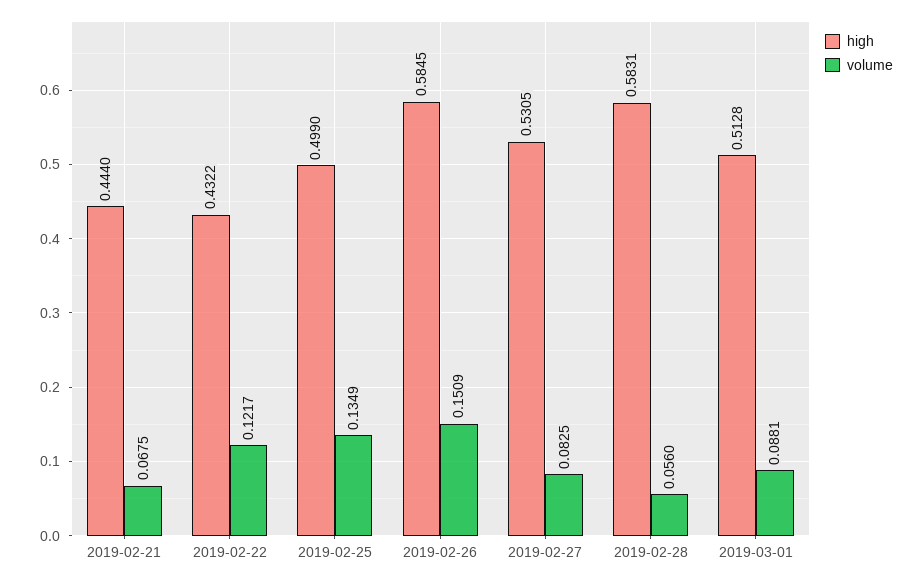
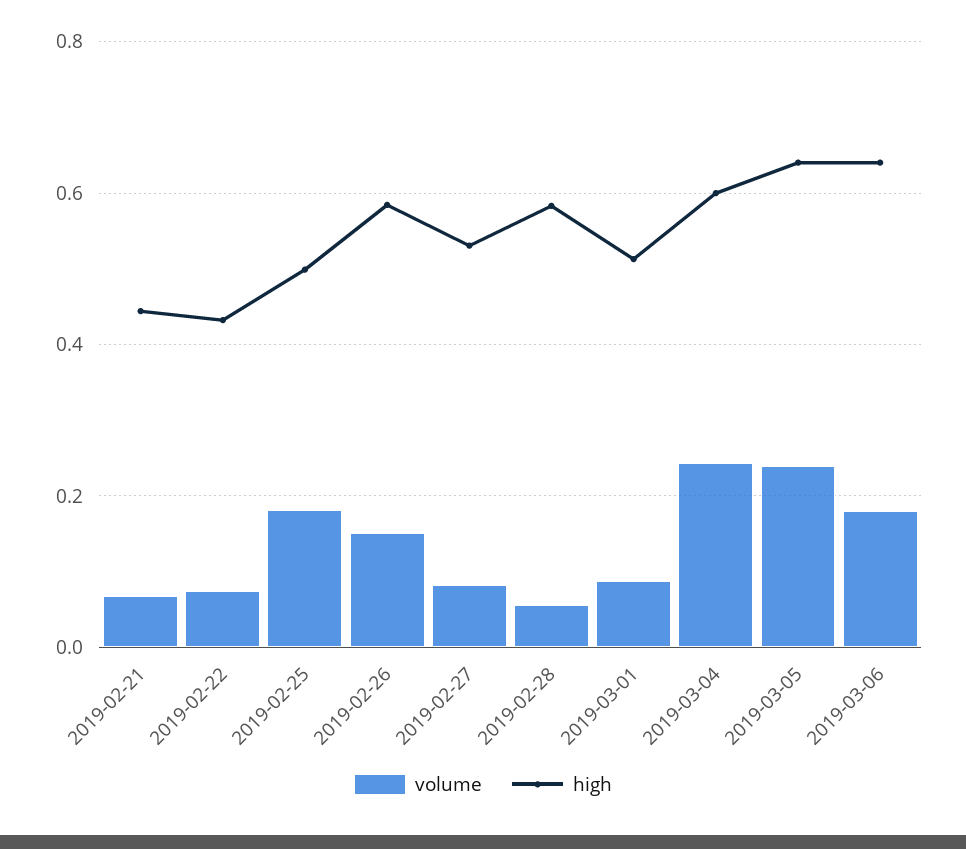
volume, 2019-02-22: 0.1217 -> 0.08
volume, 2019-02-25: 0.1349 -> 0.18
volume, 2019-03-04: none -> 0.24
high, 2019-03-04: none -> 0.6
volume, 2019-03-05: none -> 0.24
high, 2019-03-05: none -> 0.64
volume, 2019-03-06: none -> 0.18
high, 2019-03-06: none -> 0.64

